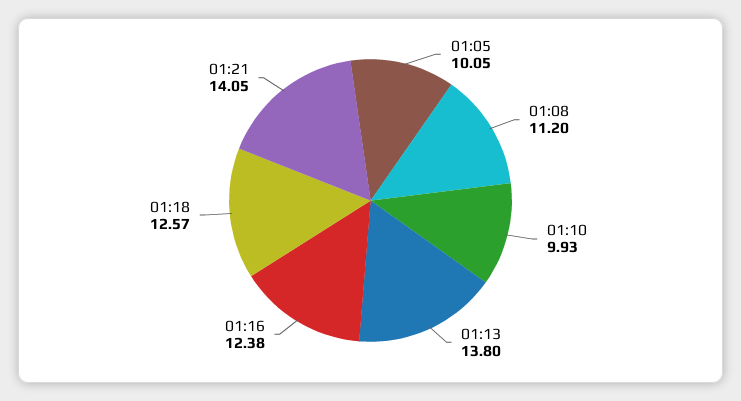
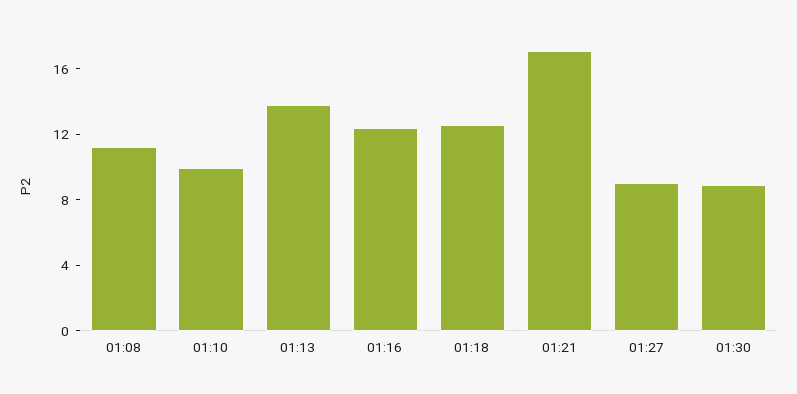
01:05: 10.05 -> none
01:21: 14.05 -> 17
01:27: none -> 9
01:30: none -> 9

